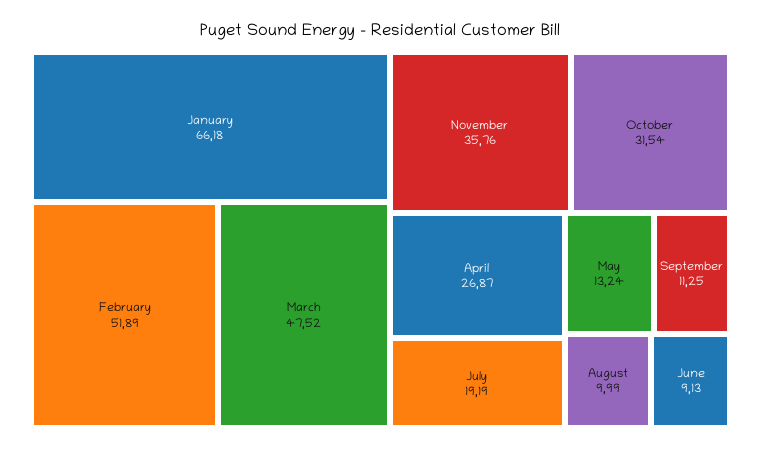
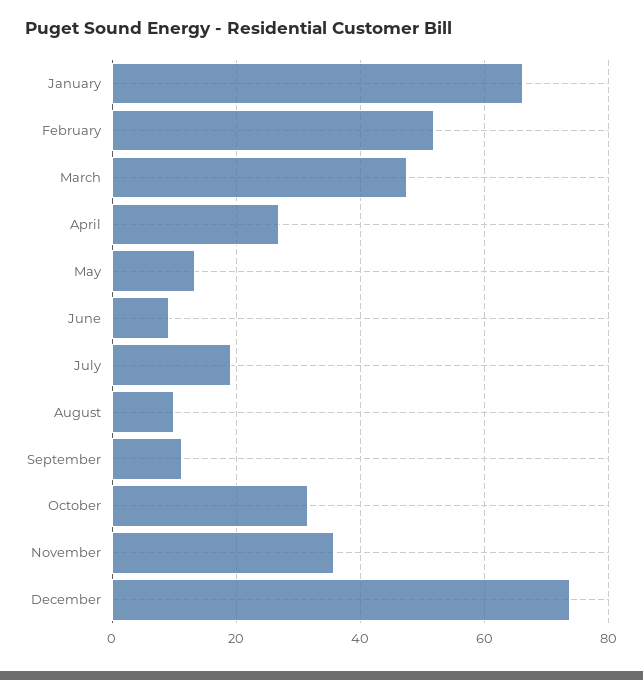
December: none -> 74

